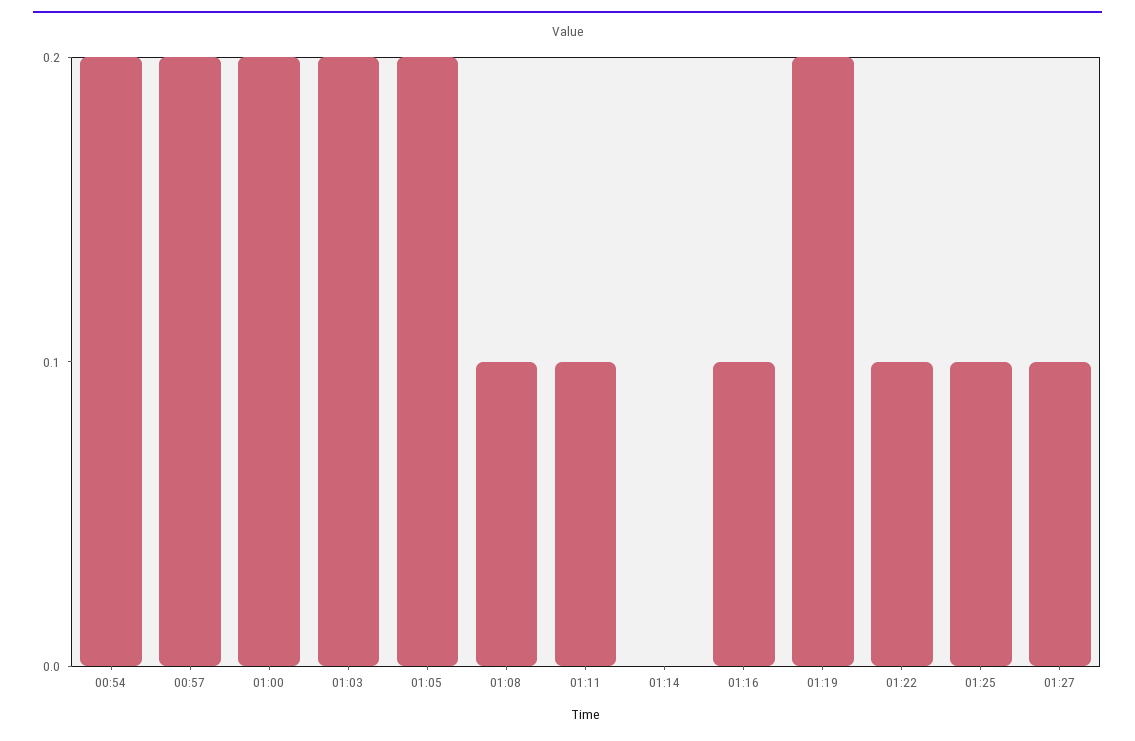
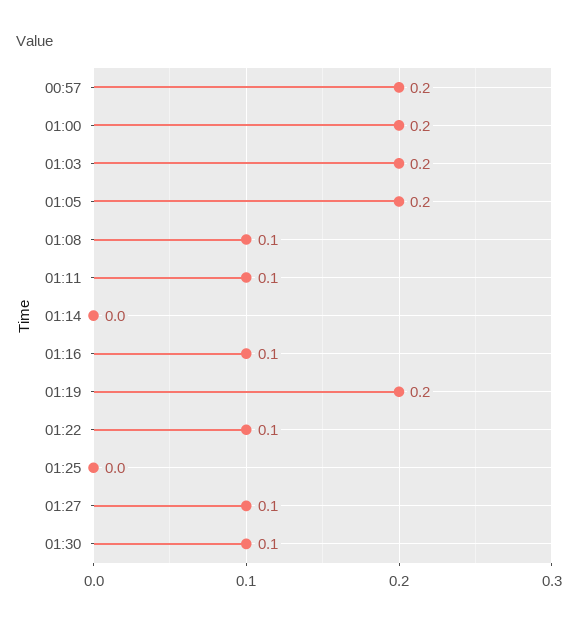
00:54: 0.2 -> none
01:25: 0.1 -> 0
01:30: none -> 0.1

